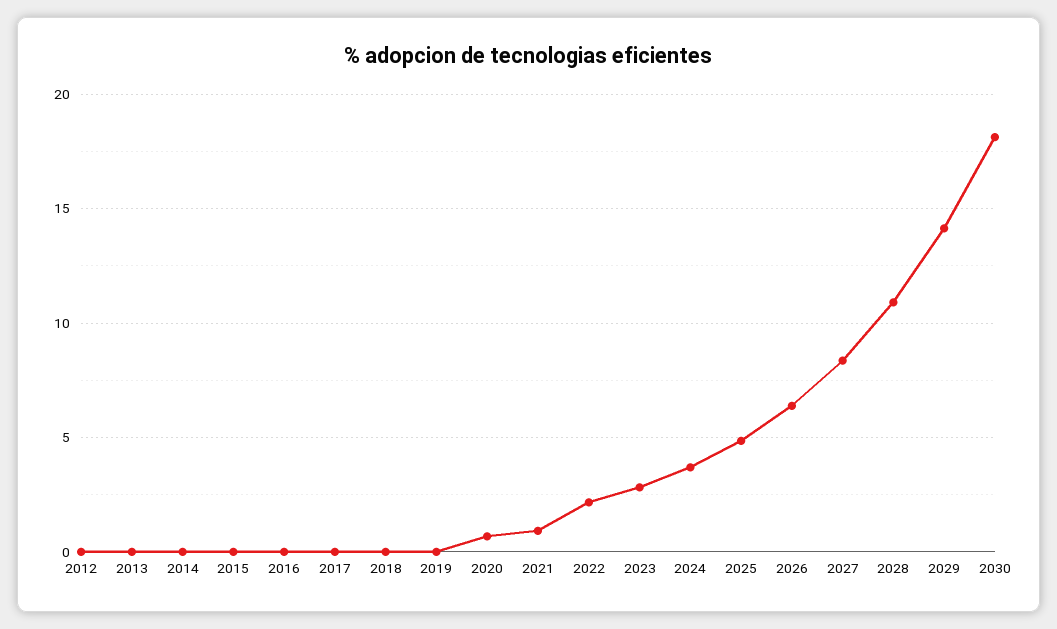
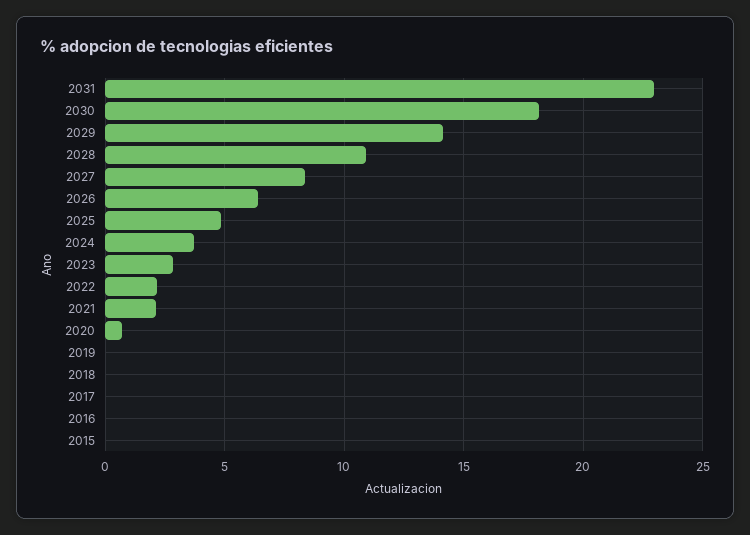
2012: 0 -> none
2013: 0 -> none
2014: 0 -> none
2021: 1 -> 2
2031: none -> 23

